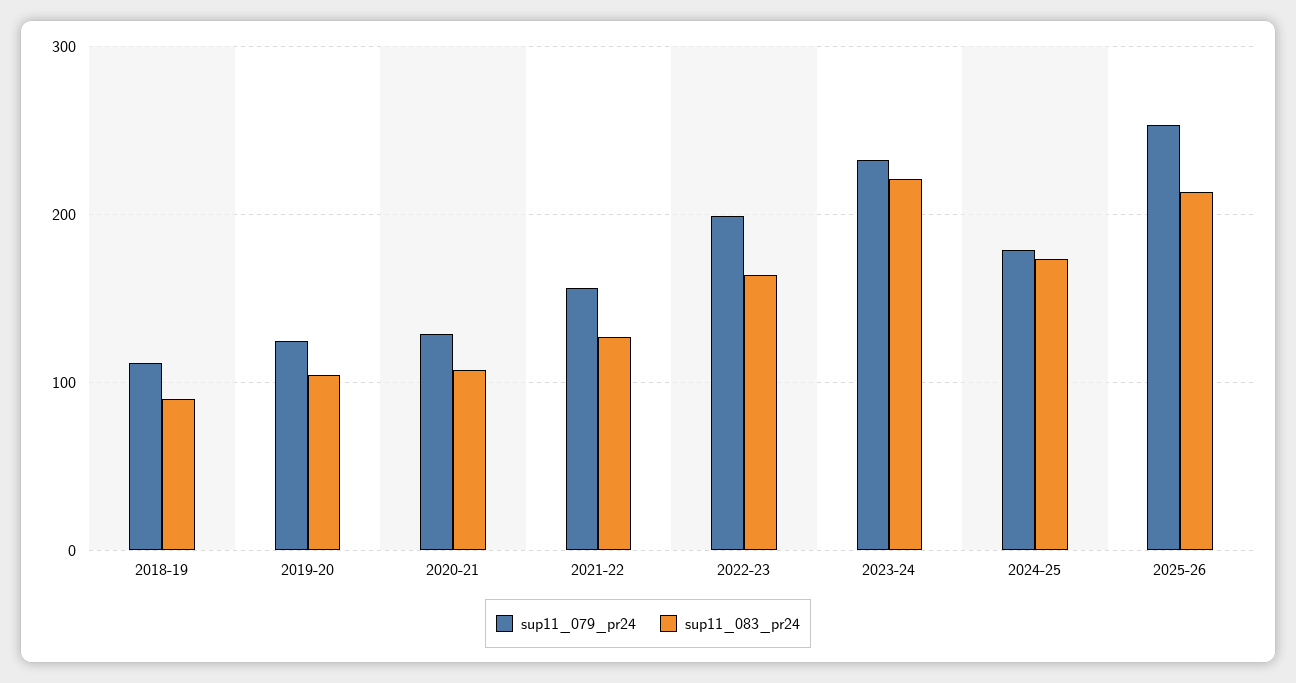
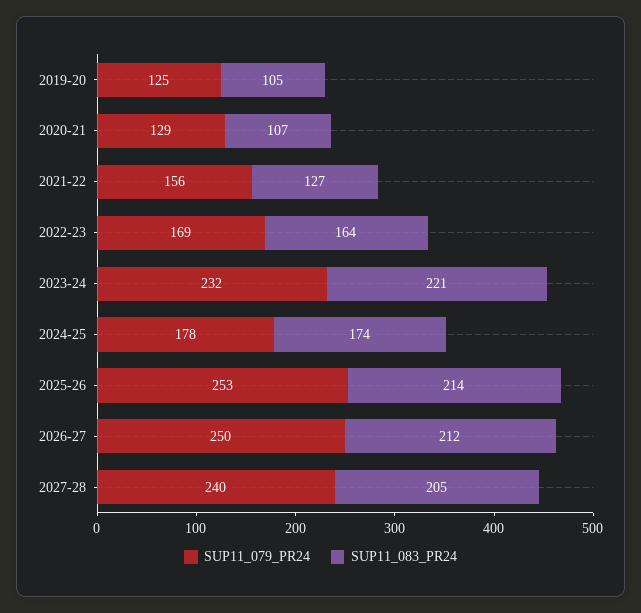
sup11_079_pr24, 2018-19: 110 -> none
sup11_083_pr24, 2018-19: 90 -> none
sup11_079_pr24, 2022-23: 200 -> 169
sup11_079_pr24, 2026-27: none -> 250
sup11_083_pr24, 2026-27: none -> 212
sup11_079_pr24, 2027-28: none -> 240
sup11_083_pr24, 2027-28: none -> 205

